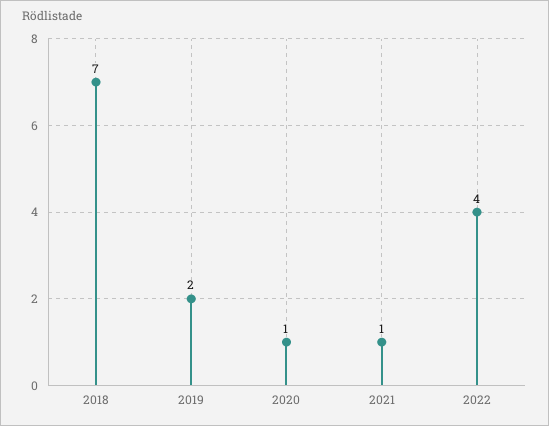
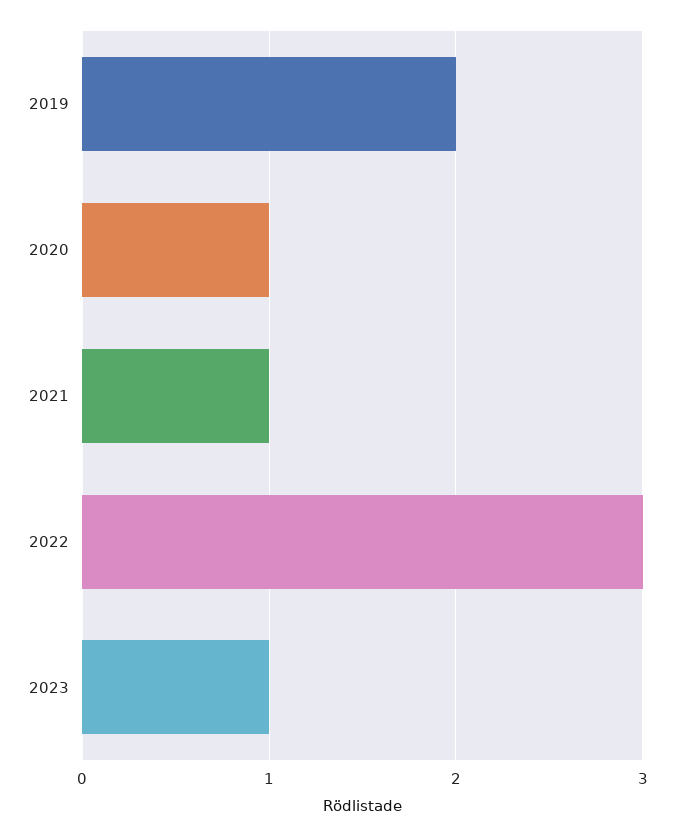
2018: 7 -> none
2022: 4 -> 3
2023: none -> 1

